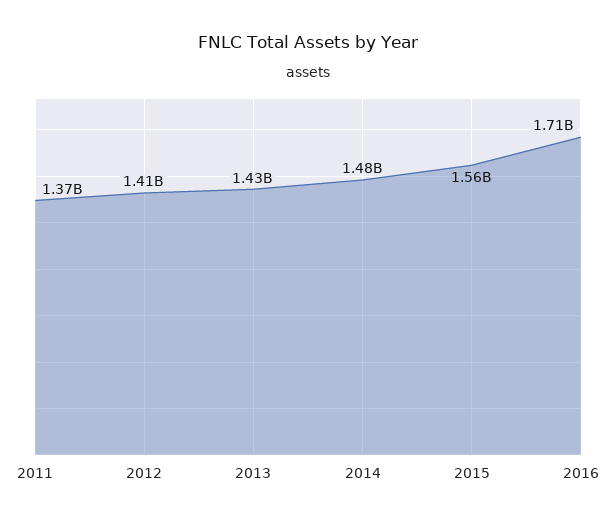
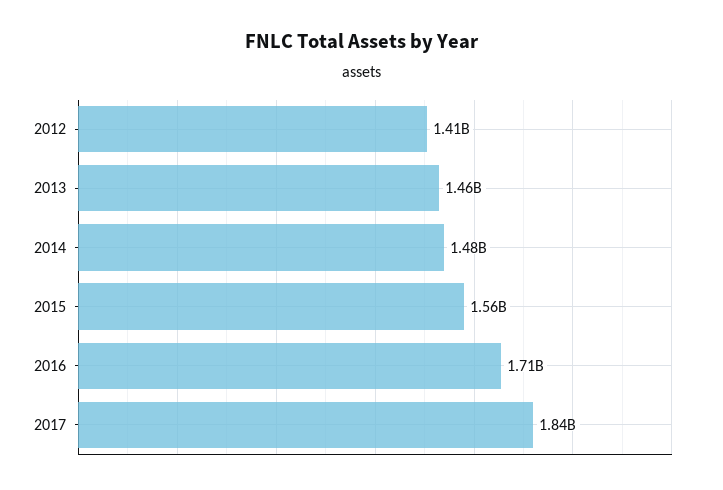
2011: 1370000000 -> none
2013: 1430000000 -> 1460000000
2017: none -> 1840000000

